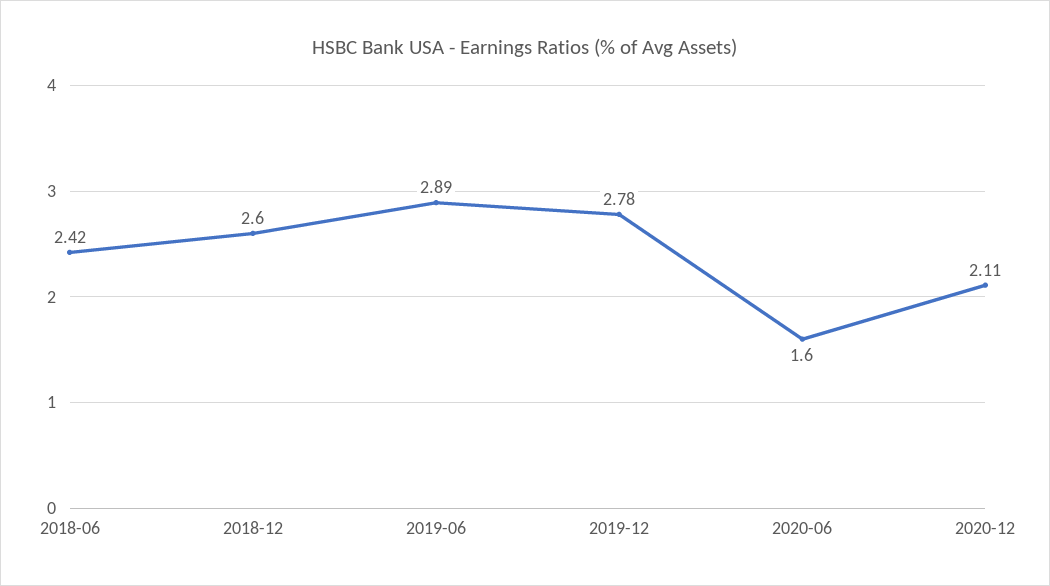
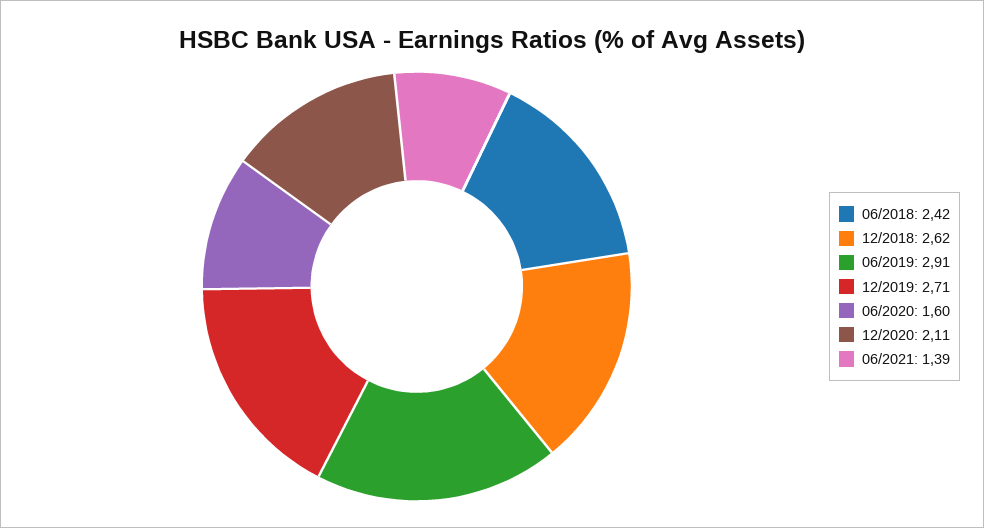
2018-12: 2.6 -> 2.62
2019-06: 2.89 -> 2.91
2019-12: 2.78 -> 2.71
06/2021: none -> 1.39

